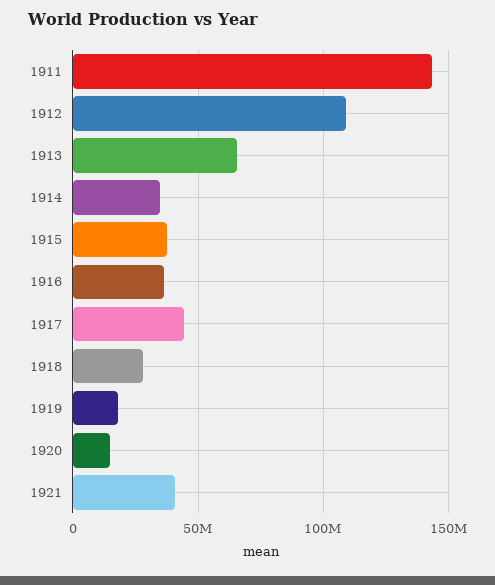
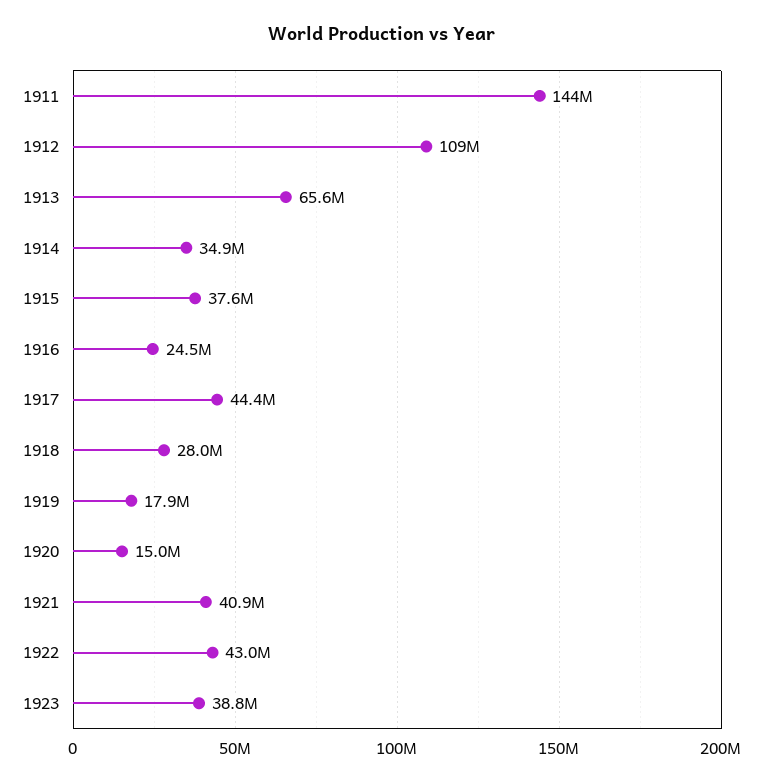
1916: 35000000 -> 24500000
1922: none -> 43000000
1923: none -> 38800000

